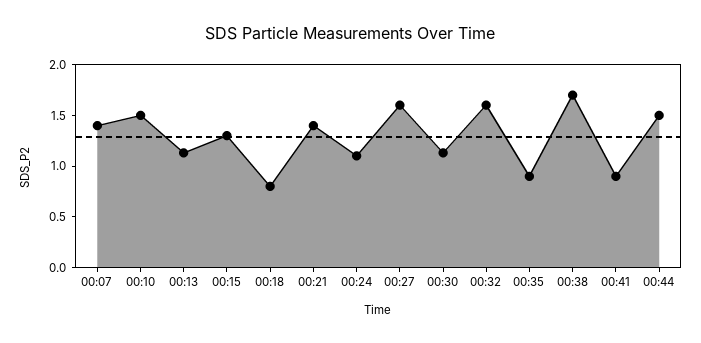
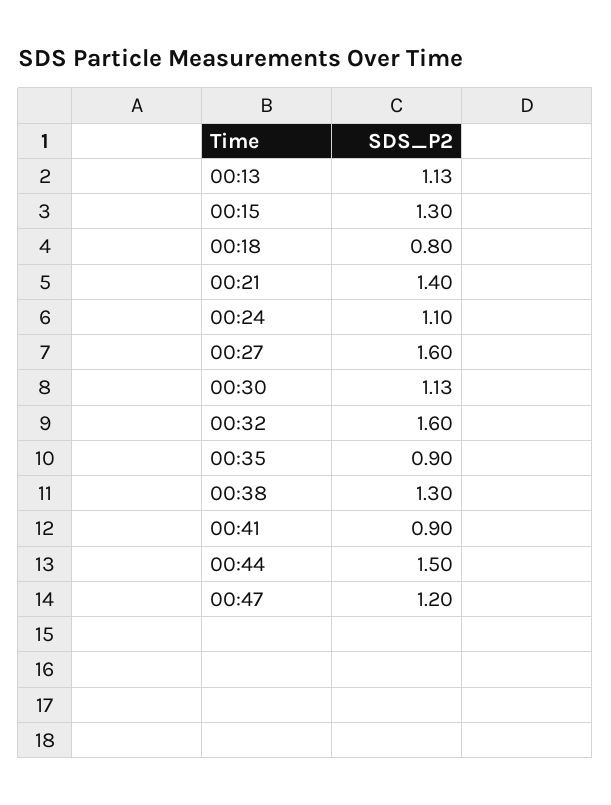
00:07: 1.4 -> none
00:10: 1.5 -> none
00:38: 1.7 -> 1.3
00:47: none -> 1.2

